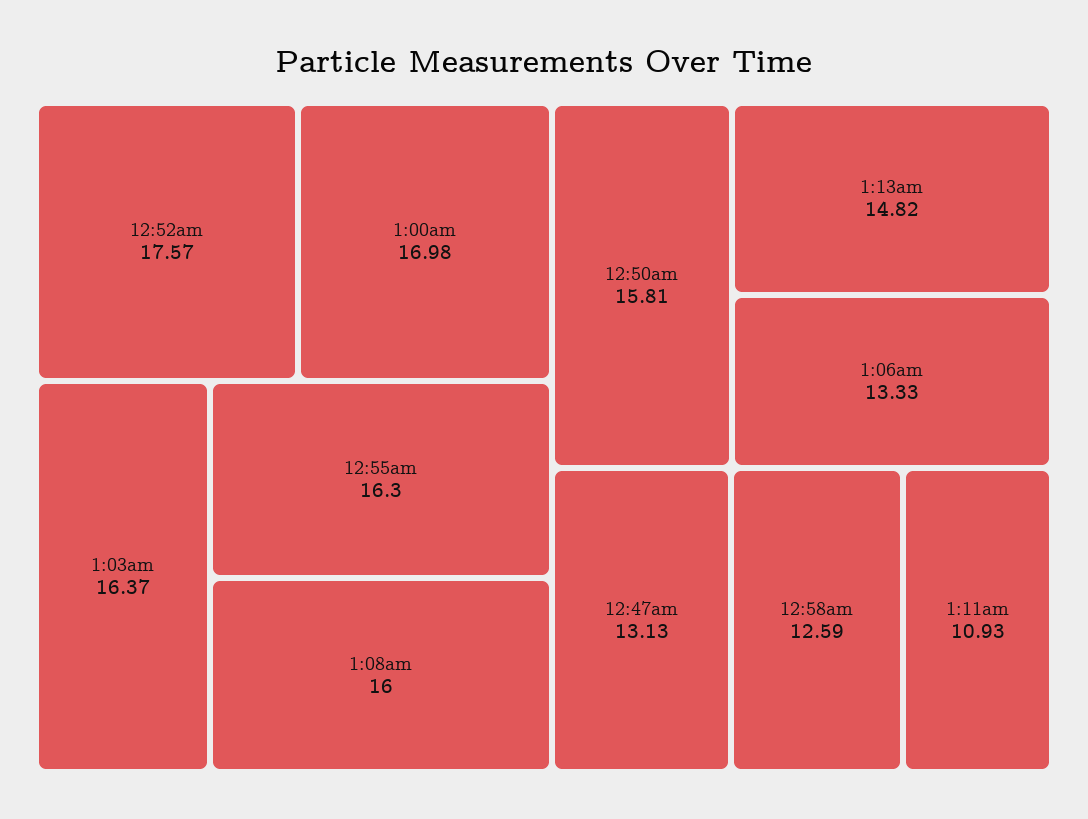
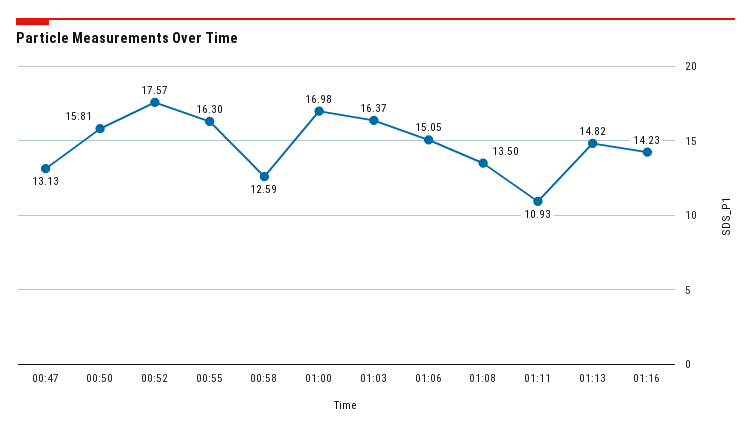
1:08am: 16 -> 13.5
1:06am: 13.33 -> 15.05
01:16: none -> 14.23

